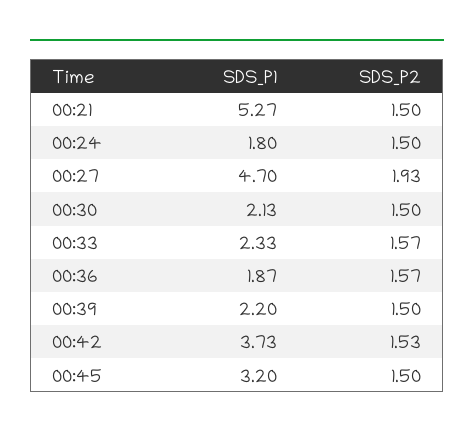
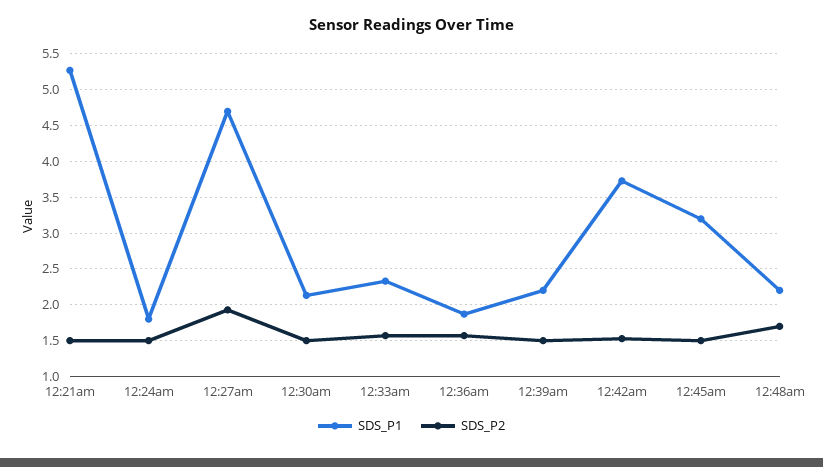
SDS_P1, 12:48am: none -> 2.2
SDS_P2, 12:48am: none -> 1.7

